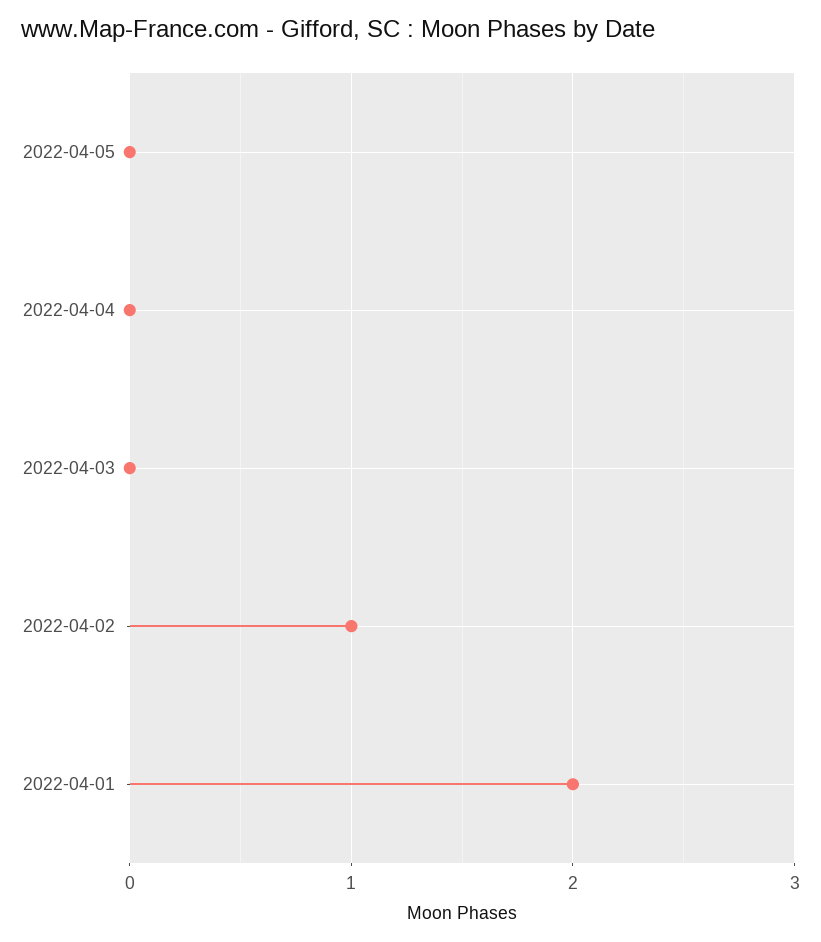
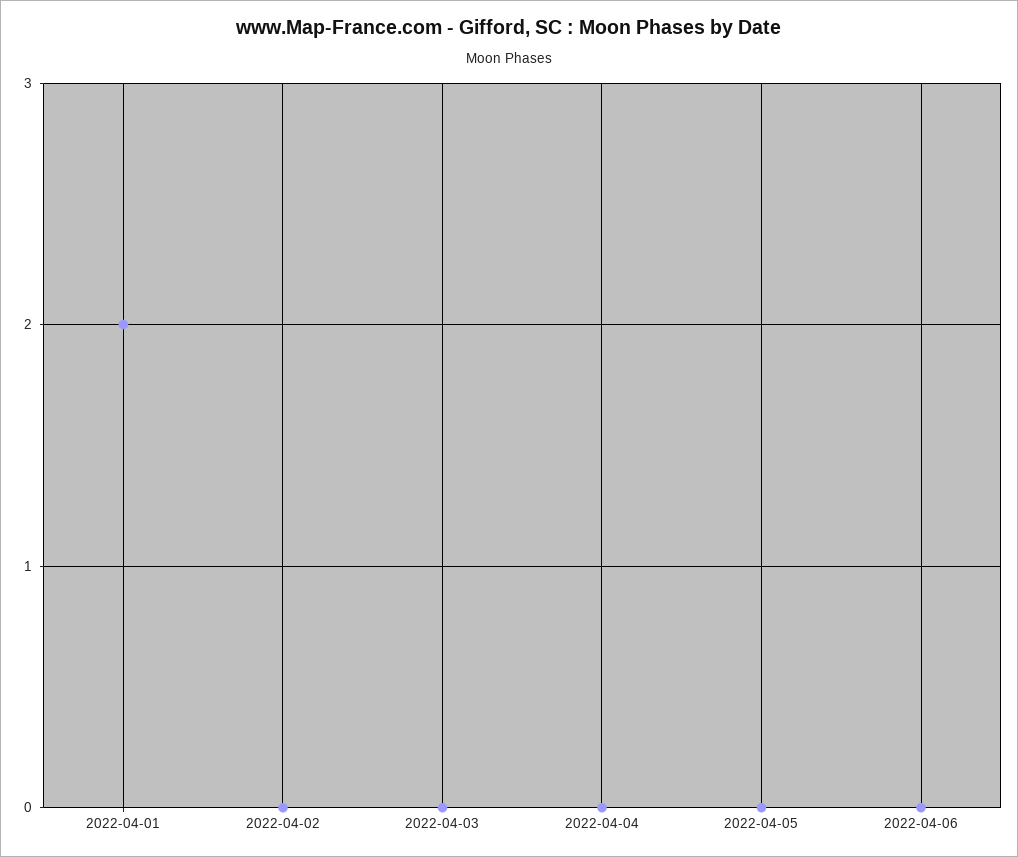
2022-04-02: 1 -> 0
2022-04-06: none -> 0

